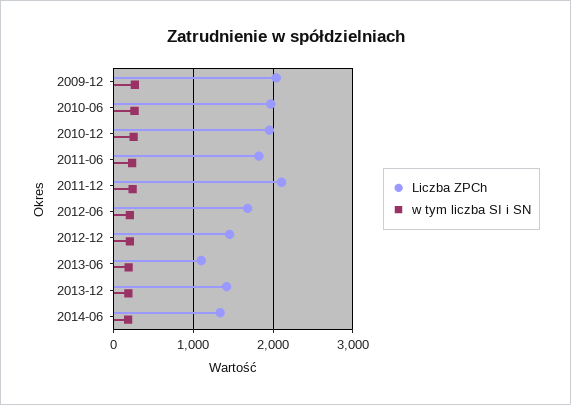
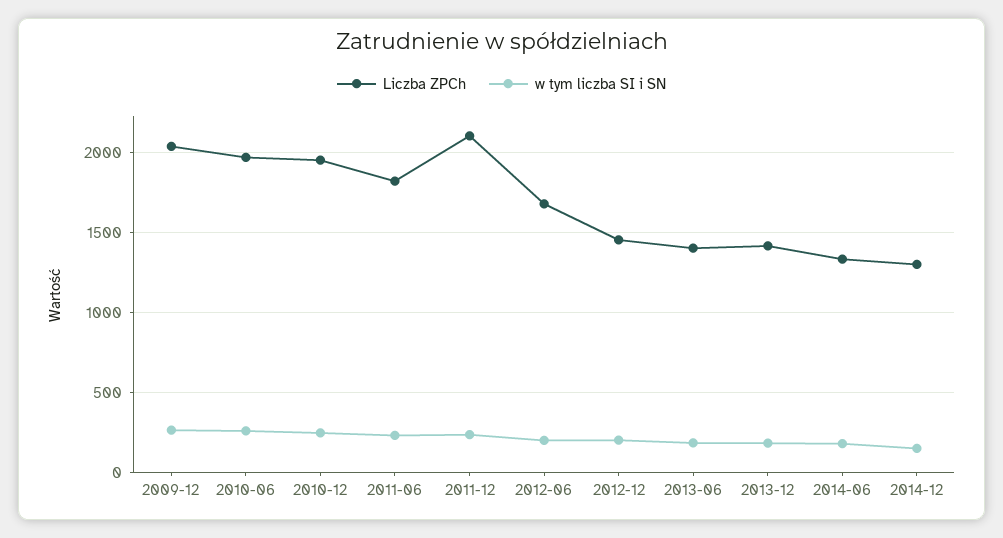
Liczba ZPCh, 2013-06: 1100 -> 1400
Liczba ZPCh, 2014-12: none -> 1300
w tym liczba SI i SN, 2014-12: none -> 150

